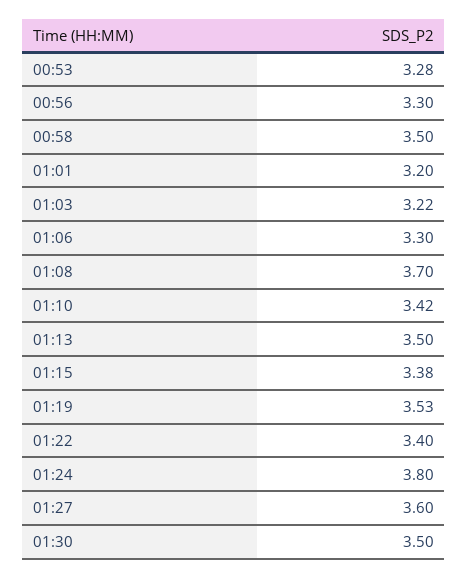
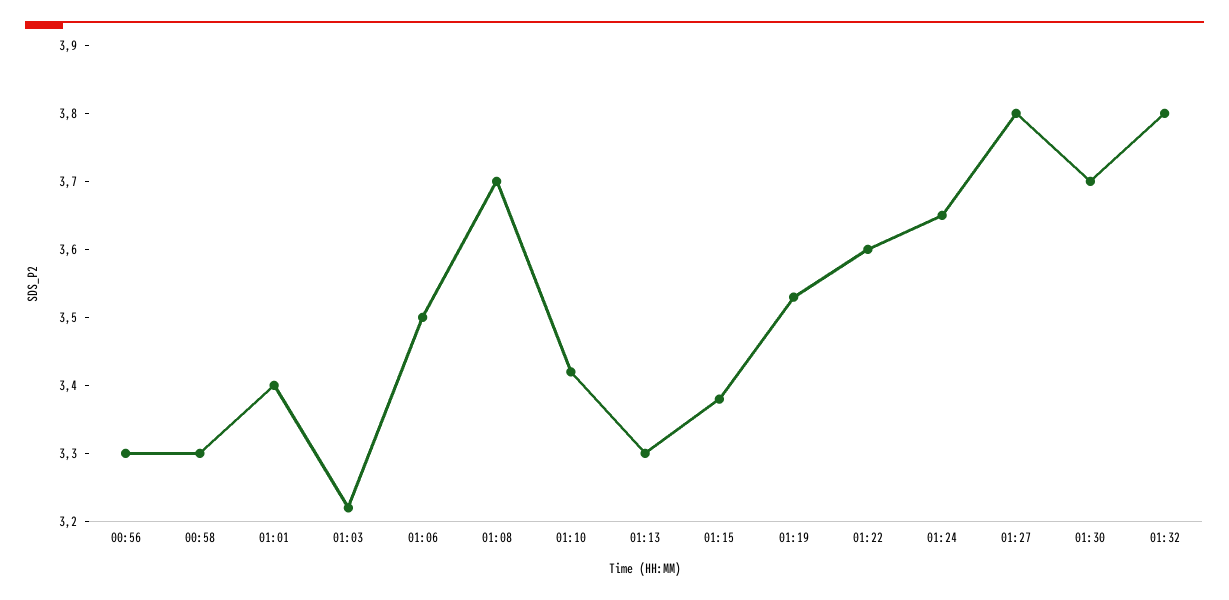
00:53: 3.28 -> none
00:58: 3.5 -> 3.3
01:01: 3.2 -> 3.4
01:06: 3.3 -> 3.5
01:13: 3.5 -> 3.3
01:22: 3.4 -> 3.6
01:24: 3.8 -> 3.65
01:27: 3.6 -> 3.8
01:30: 3.5 -> 3.7
01:32: none -> 3.8

